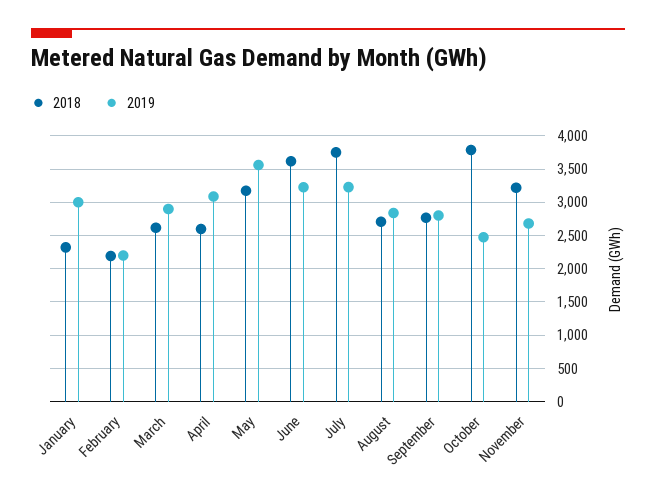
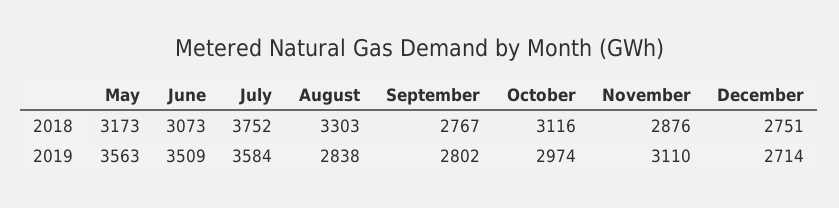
2018, January: 2300 -> none
2019, January: 3000 -> none
2018, February: 2200 -> none
2019, February: 2200 -> none
2018, March: 2600 -> none
2019, March: 2900 -> none
2018, April: 2600 -> none
2019, April: 3100 -> none
2018, June: 3600 -> 3073
2019, June: 3200 -> 3509
2019, July: 3200 -> 3584
2018, August: 2700 -> 3303
2018, October: 3800 -> 3116
2019, October: 2500 -> 2974
2018, November: 3200 -> 2876
2019, November: 2700 -> 3110
2018, December: none -> 2751
2019, December: none -> 2714

